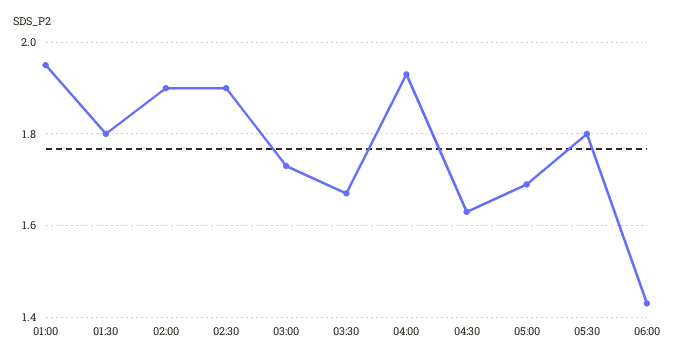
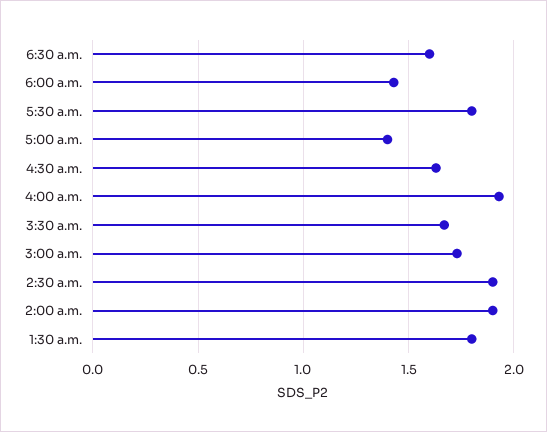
01:00: 1.95 -> none
05:00: 1.7 -> 1.4
6:30 a.m.: none -> 1.6

